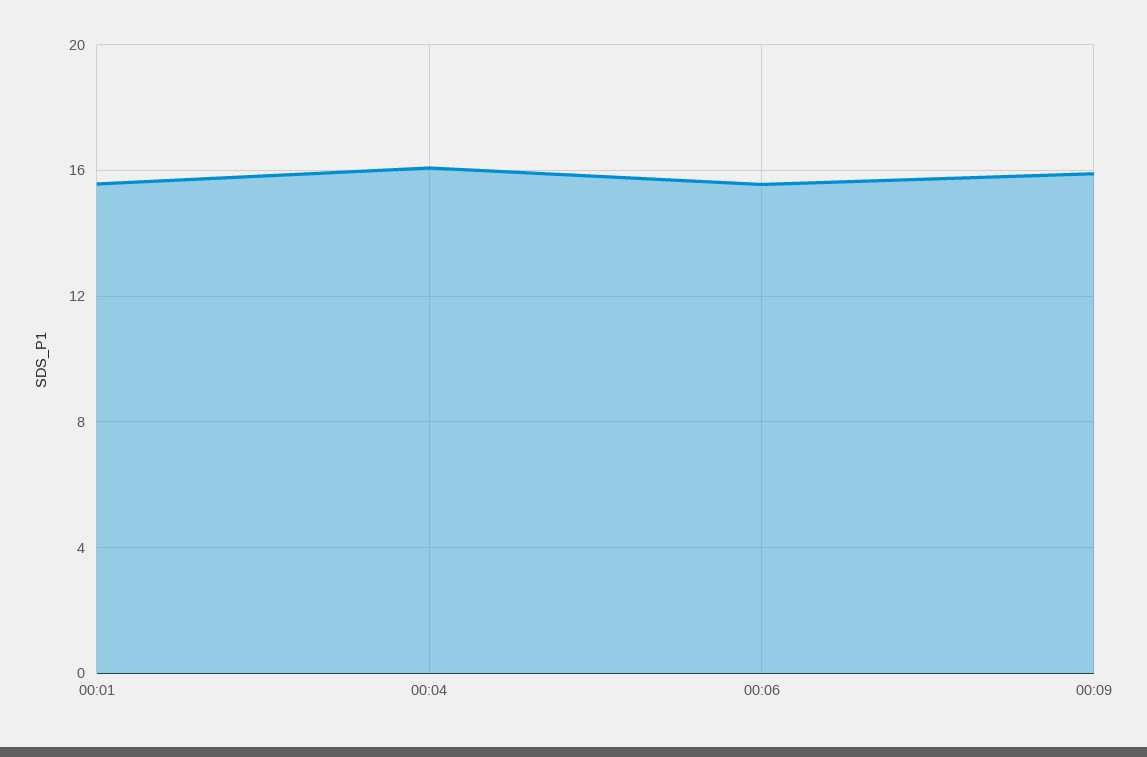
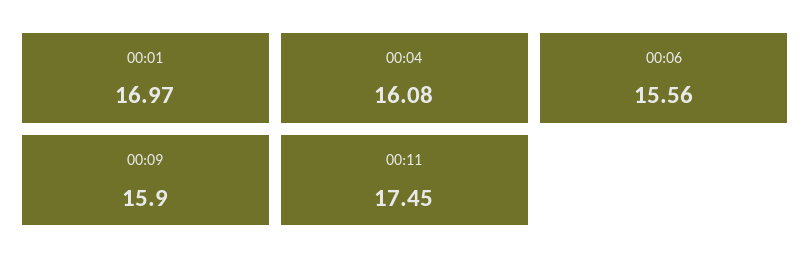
00:01: 15.5 -> 16.97
00:11: none -> 17.45

